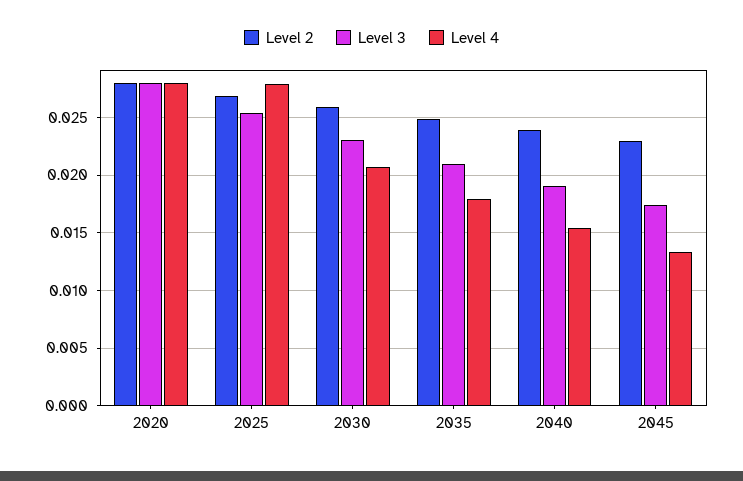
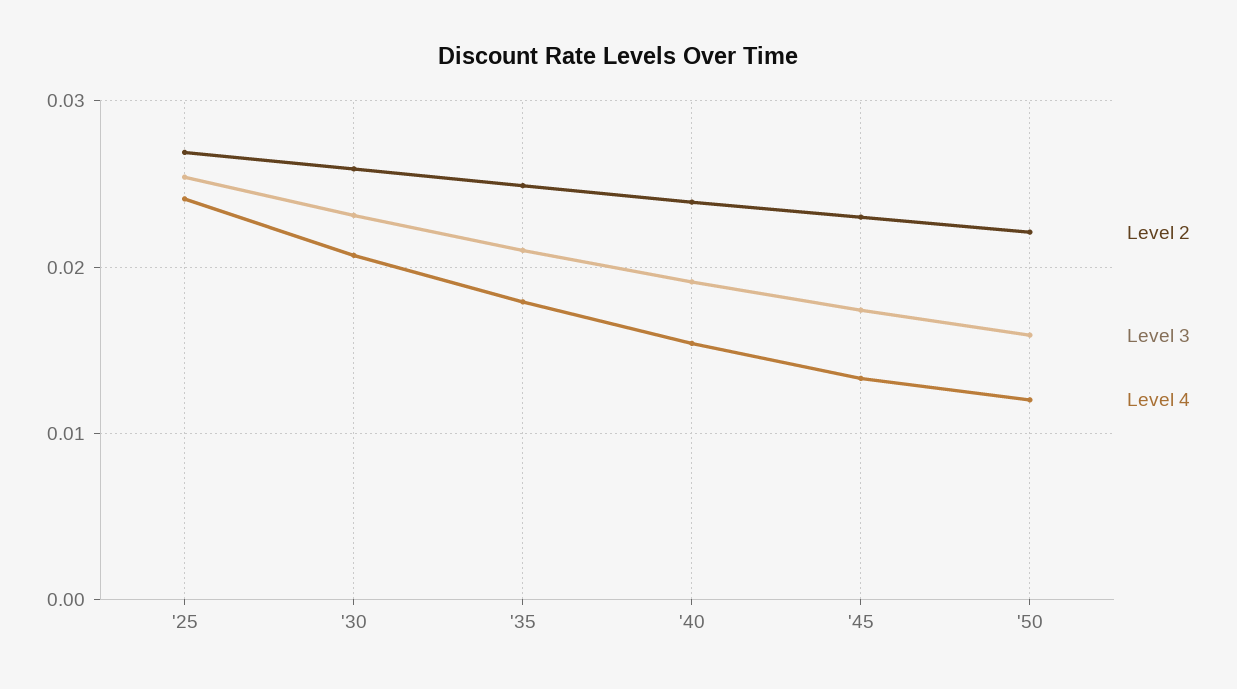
Level 2, 2020: 0.028 -> none
Level 3, 2020: 0.028 -> none
Level 4, 2020: 0.028 -> none
Level 4, 2025: 0.028 -> 0.024
Level 2, '50: none -> 0.022
Level 3, '50: none -> 0.016
Level 4, '50: none -> 0.012

